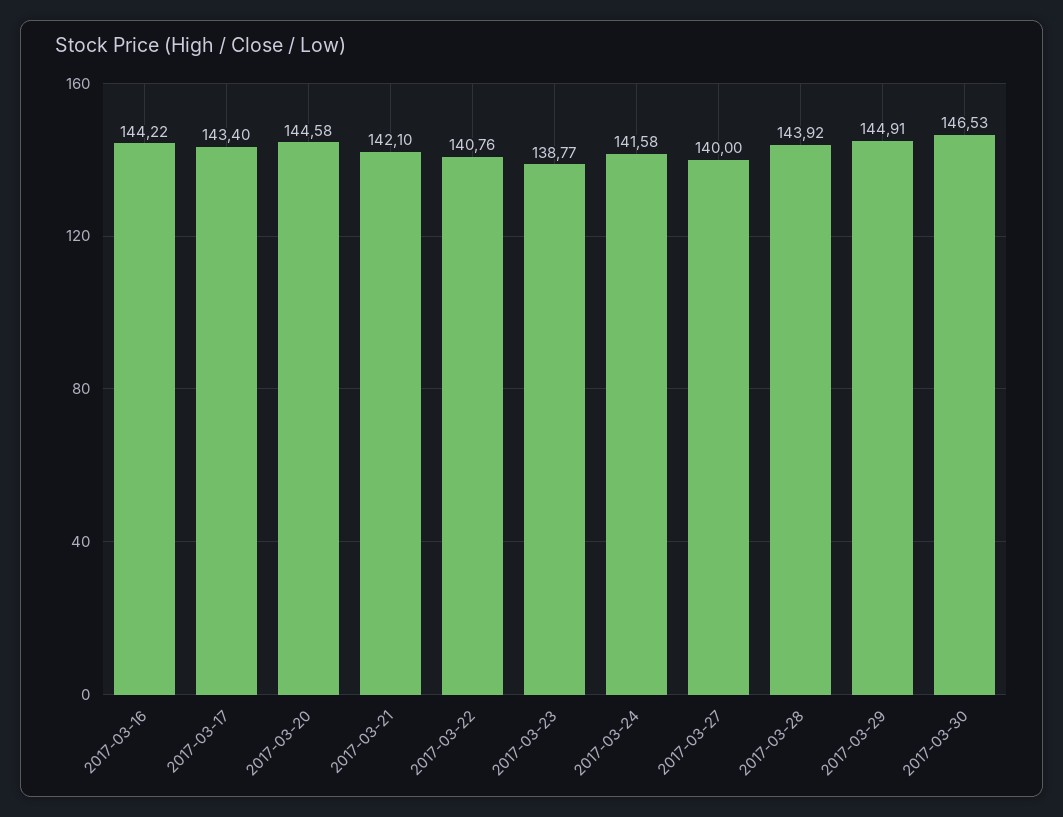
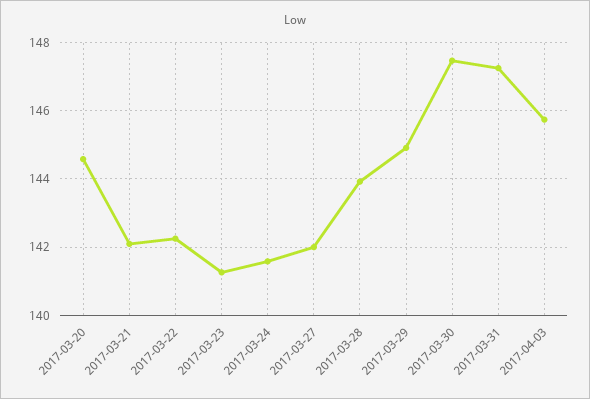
2017-03-16: 144.22 -> none
2017-03-17: 143.4 -> none
2017-03-22: 140.76 -> 142.2
2017-03-23: 138.77 -> 141.2
2017-03-27: 140 -> 142
2017-03-30: 146.53 -> 147.4
2017-03-31: none -> 147.2
2017-04-03: none -> 145.8

